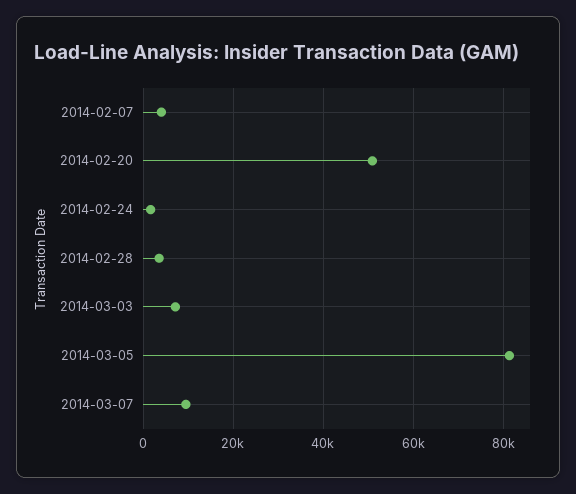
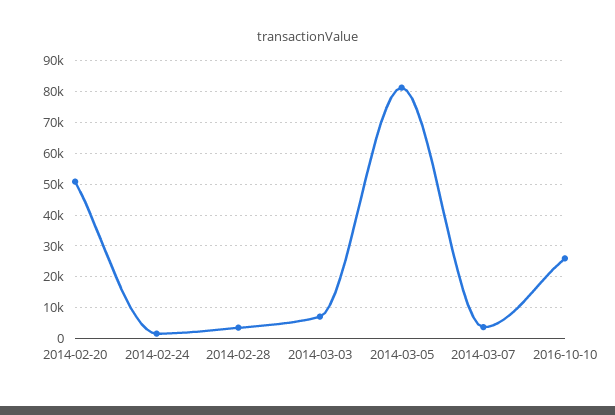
2014-02-07: 4000 -> none
2014-03-07: 10000 -> 4000
2016-10-10: none -> 26000

